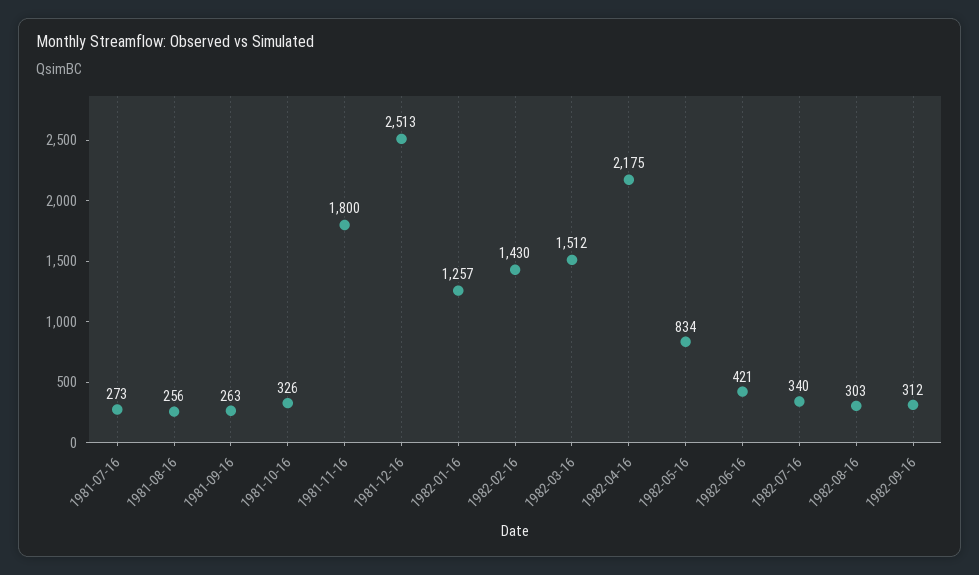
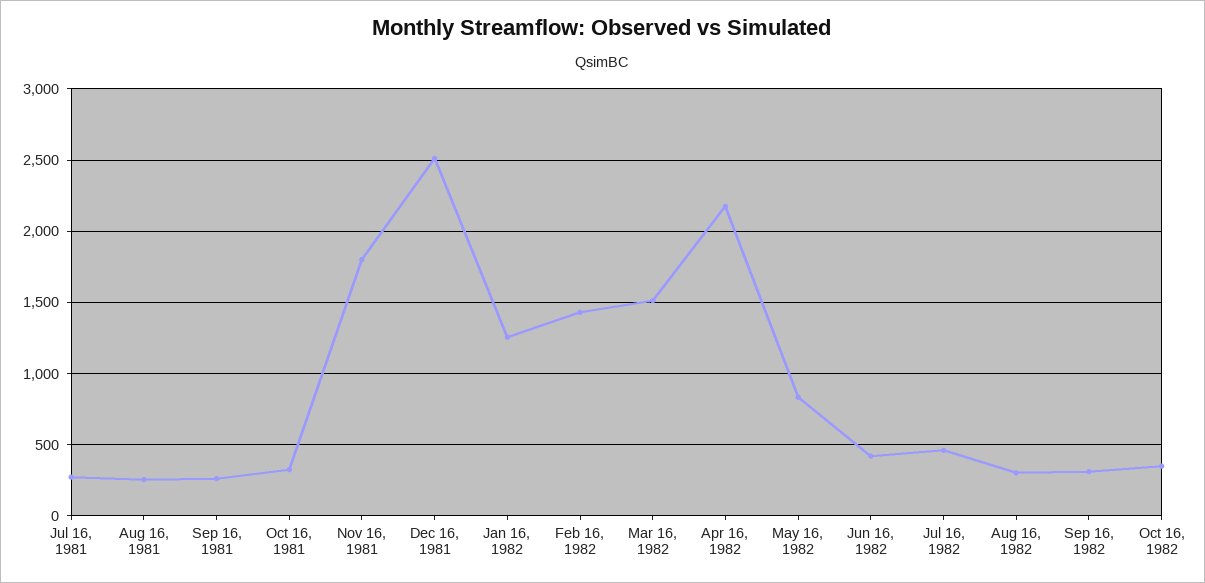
1982-07-16: 340 -> 450
Oct 16, 1982: none -> 350

